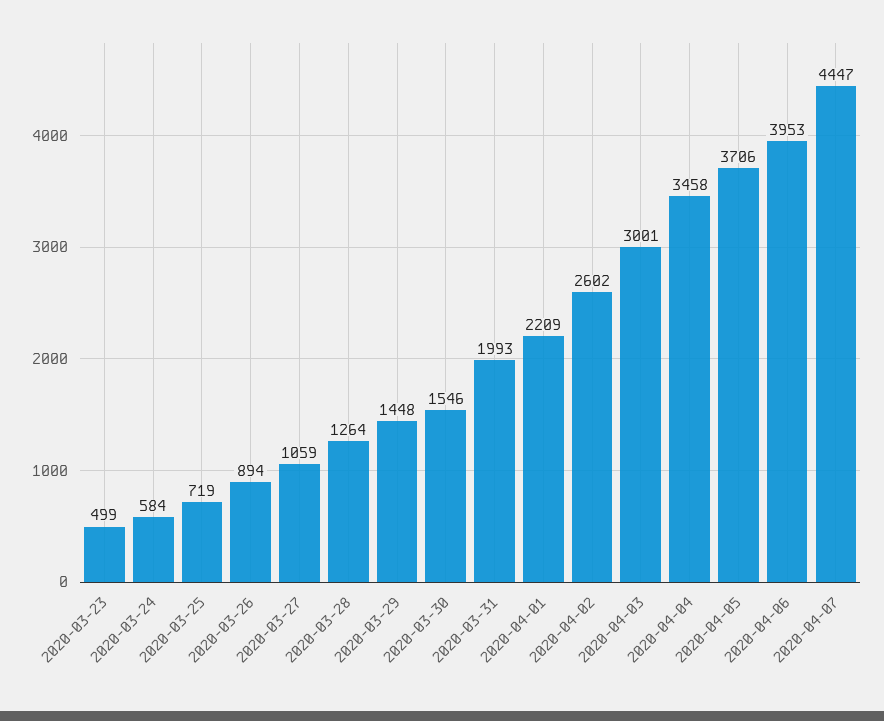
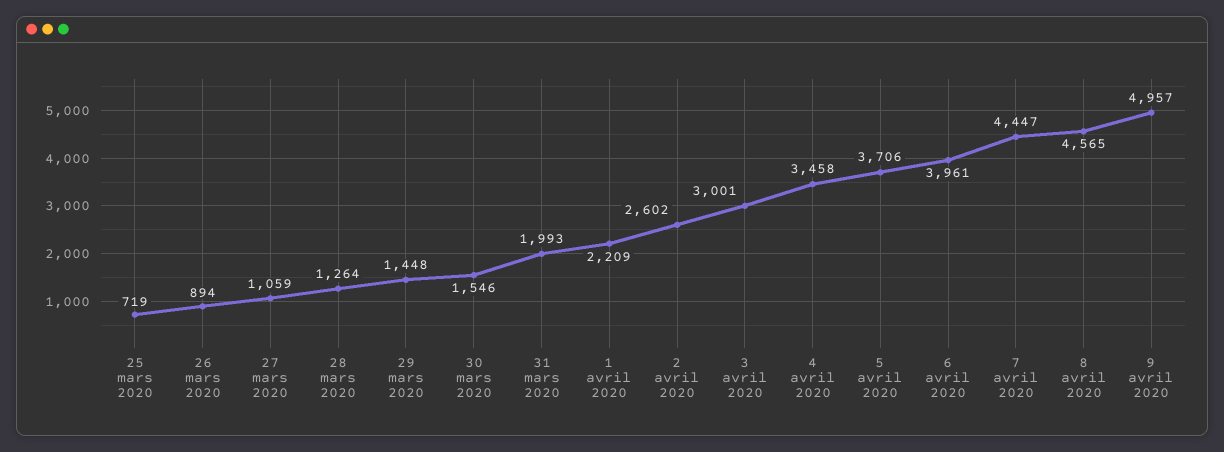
2020-03-23: 499 -> none
2020-03-24: 584 -> none
2020-04-06: 3953 -> 3961
8 avril 2020: none -> 4565
9 avril 2020: none -> 4957

